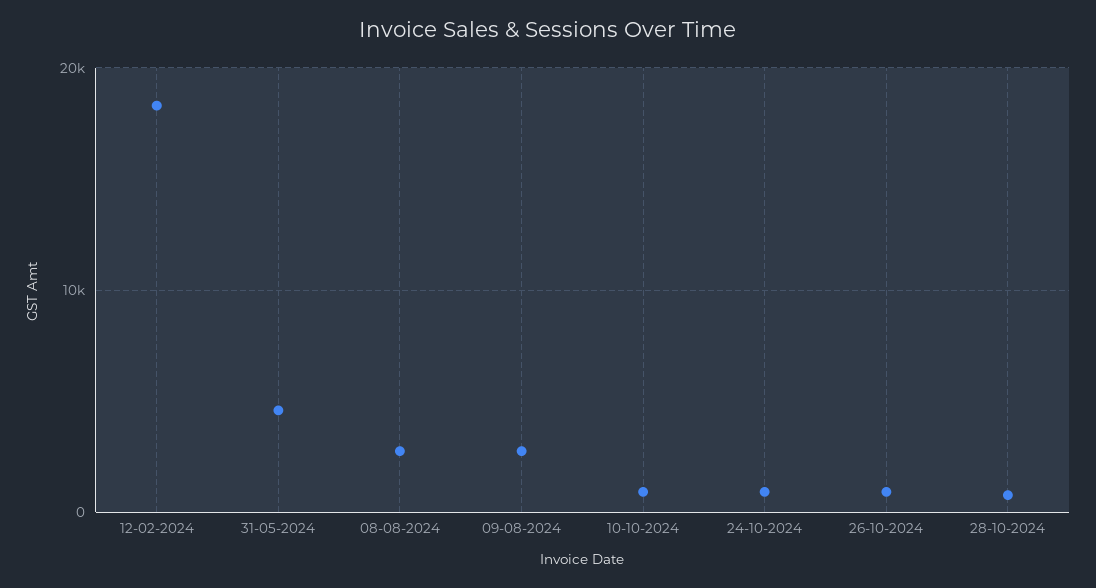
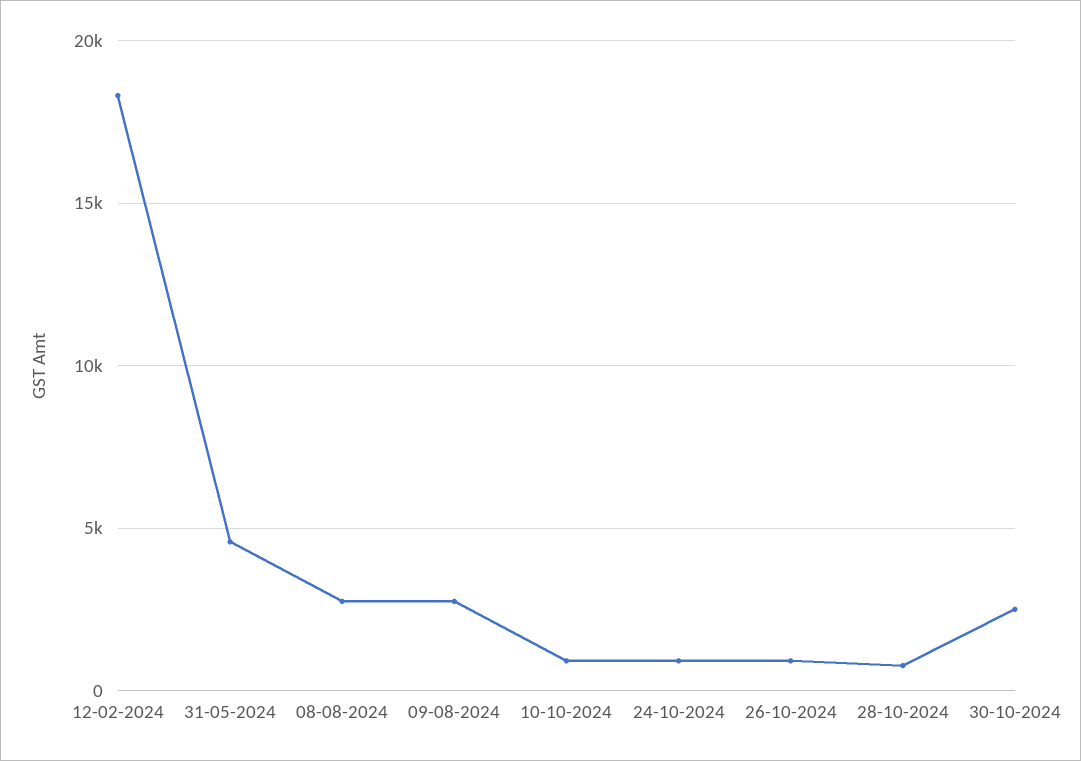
30-10-2024: none -> 2500

